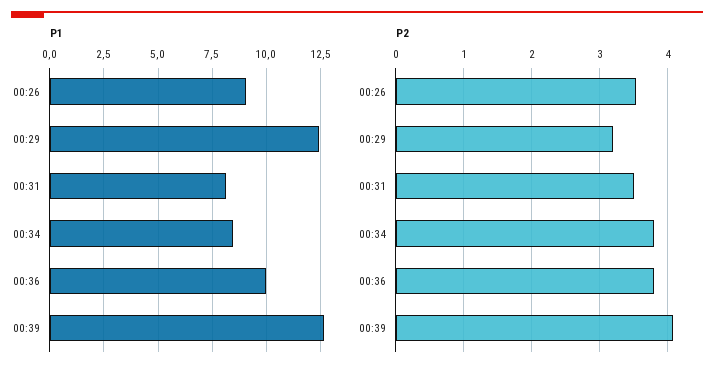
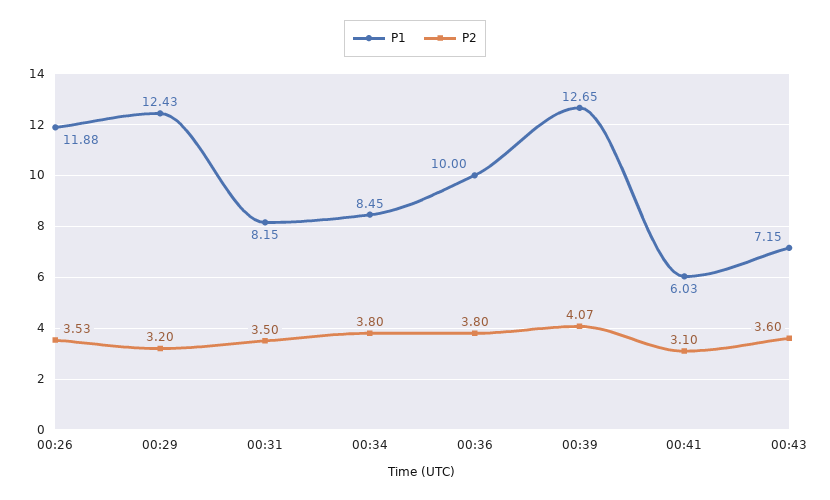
P1, 00:26: 9 -> 11.88
P1, 00:41: none -> 6.03
P2, 00:41: none -> 3.1
P1, 00:43: none -> 7.15
P2, 00:43: none -> 3.6

